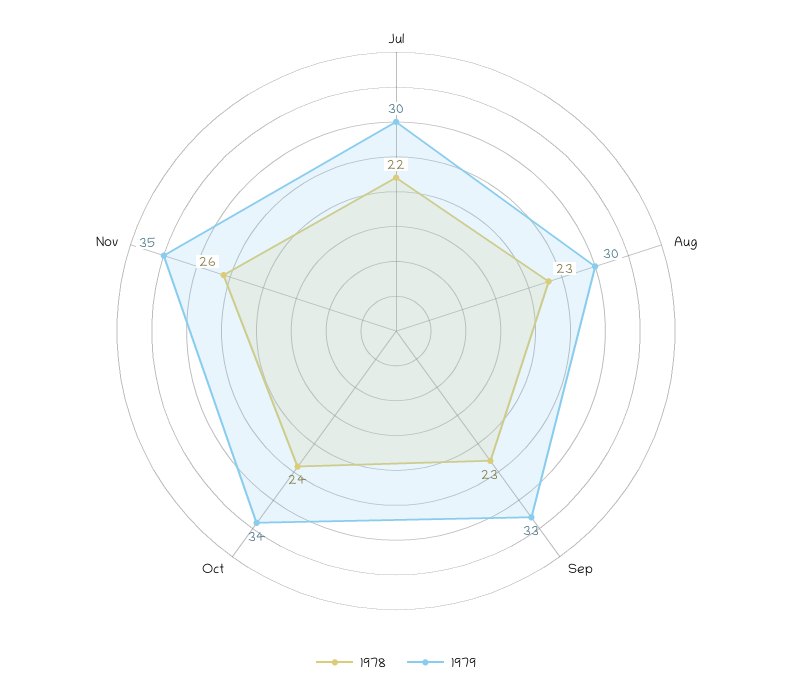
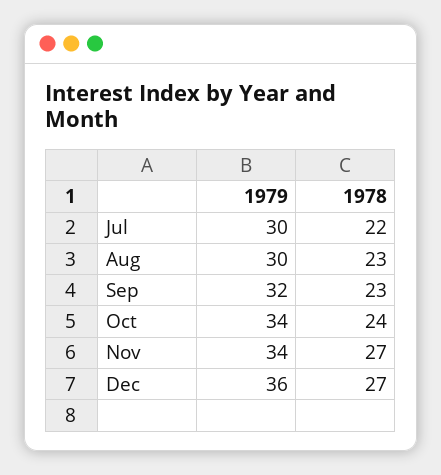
1979, Sep: 33 -> 32
1978, Nov: 26 -> 27
1979, Nov: 35 -> 34
1979, Dec: none -> 36
1978, Dec: none -> 27

